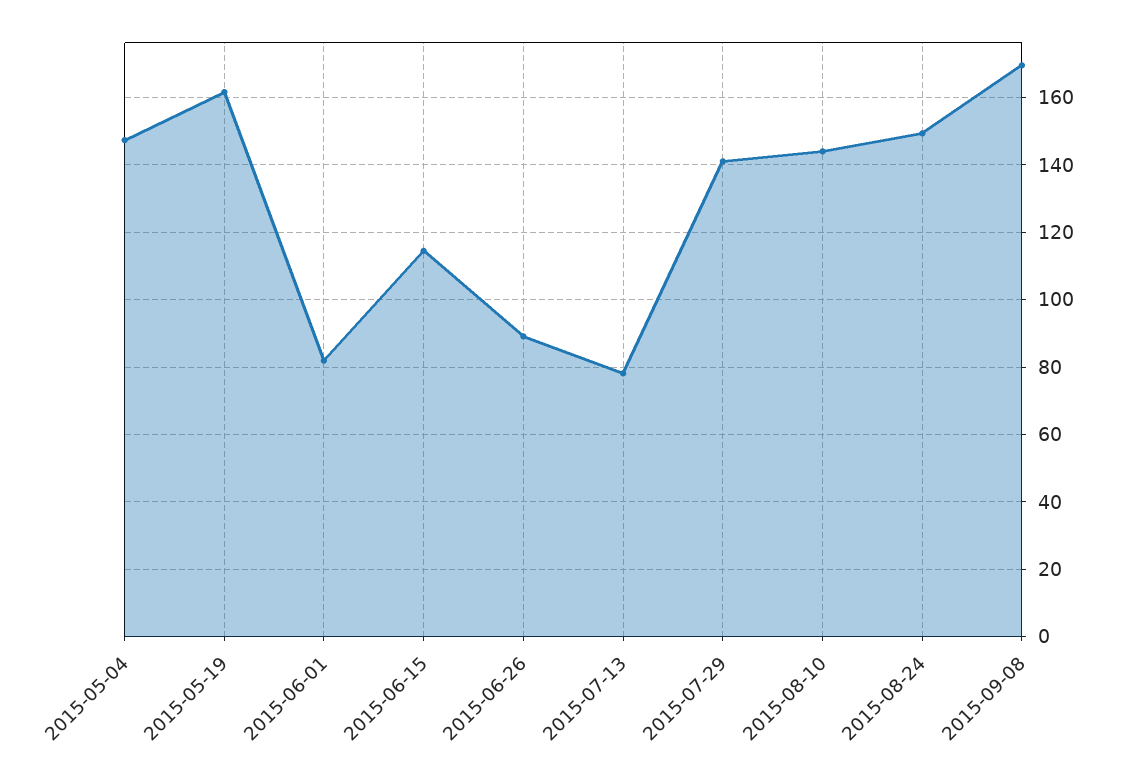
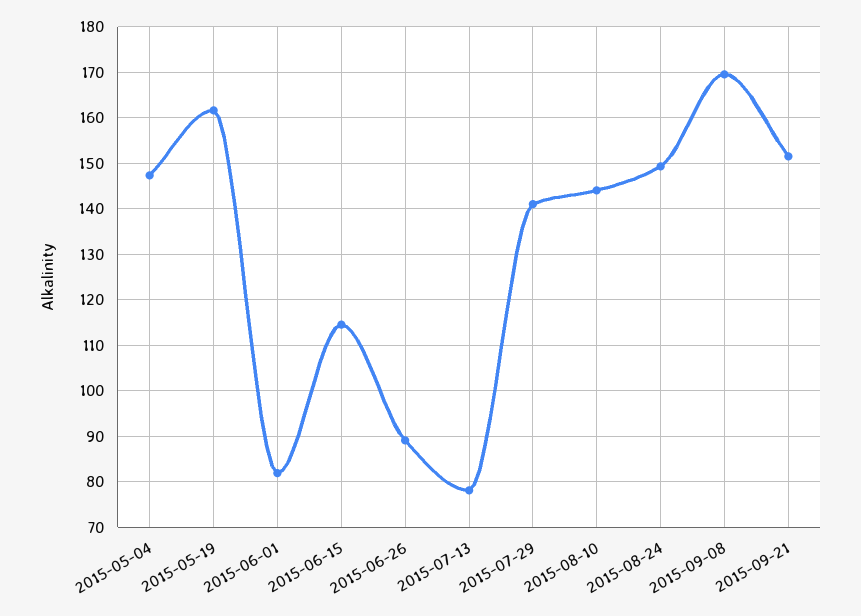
2015-09-21: none -> 152

